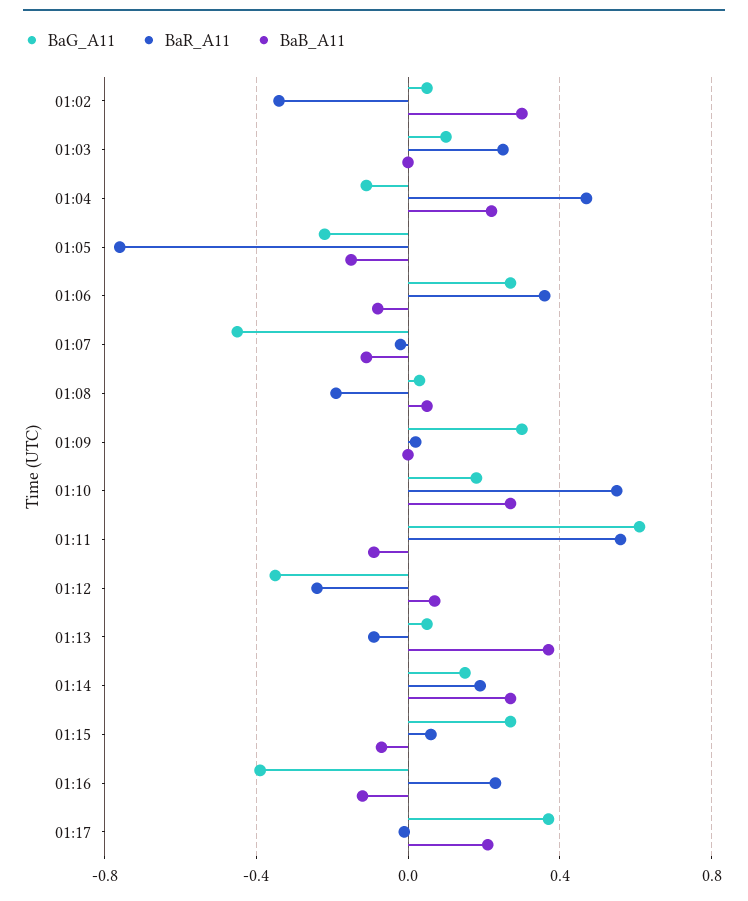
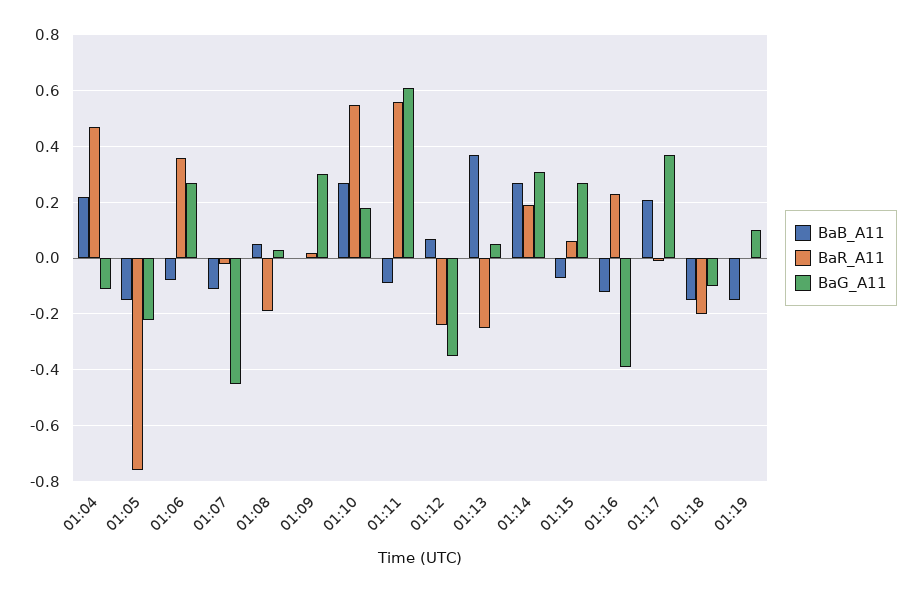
BaG_A11, 01:02: 0.05 -> none
BaR_A11, 01:02: -0.35 -> none
BaB_A11, 01:02: 0.3 -> none
BaG_A11, 01:03: 0.1 -> none
BaR_A11, 01:03: 0.25 -> none
BaB_A11, 01:03: 0 -> none
BaR_A11, 01:13: -0.1 -> -0.25
BaG_A11, 01:14: 0.15 -> 0.3
BaB_A11, 01:18: none -> -0.15
BaR_A11, 01:18: none -> -0.2
BaG_A11, 01:18: none -> -0.1
BaB_A11, 01:19: none -> -0.15
BaR_A11, 01:19: none -> 0
BaG_A11, 01:19: none -> 0.1

